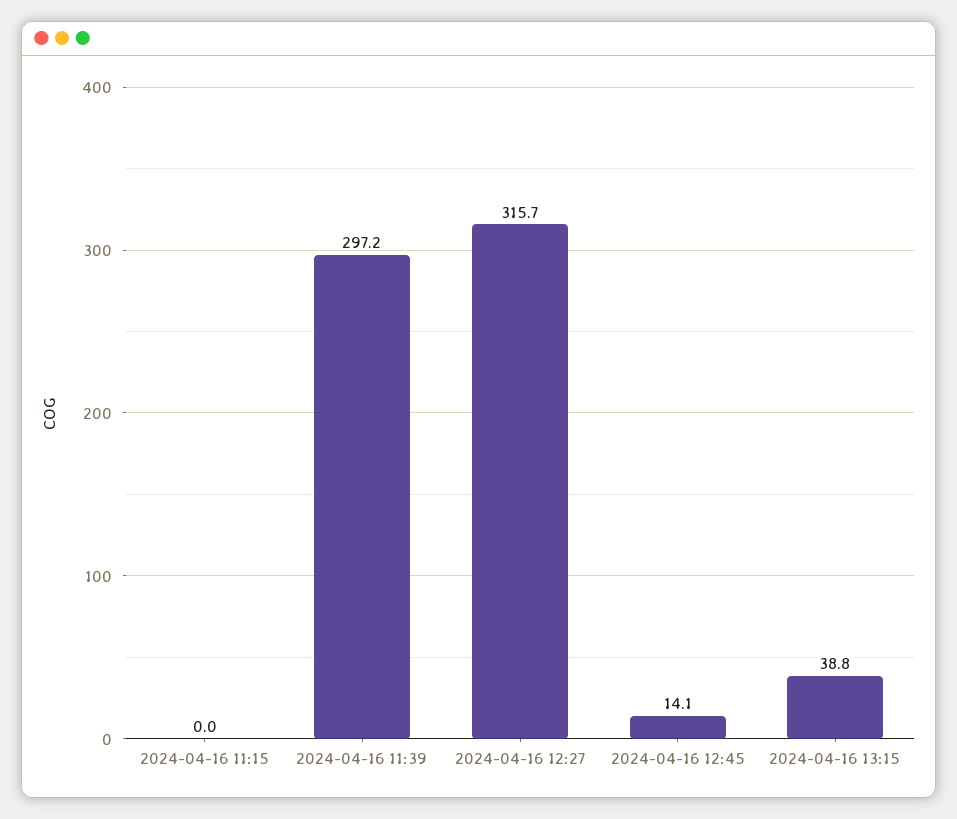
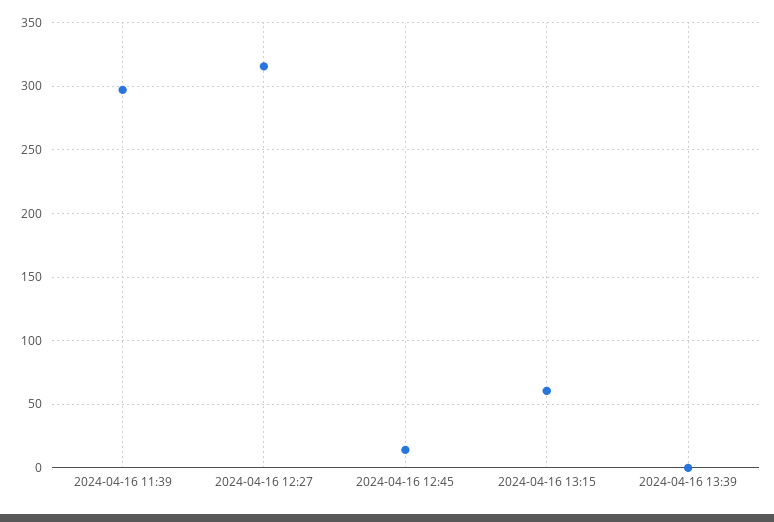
2024-04-16 11:15: 0 -> none
2024-04-16 13:15: 38.8 -> 60
2024-04-16 13:39: none -> 0

